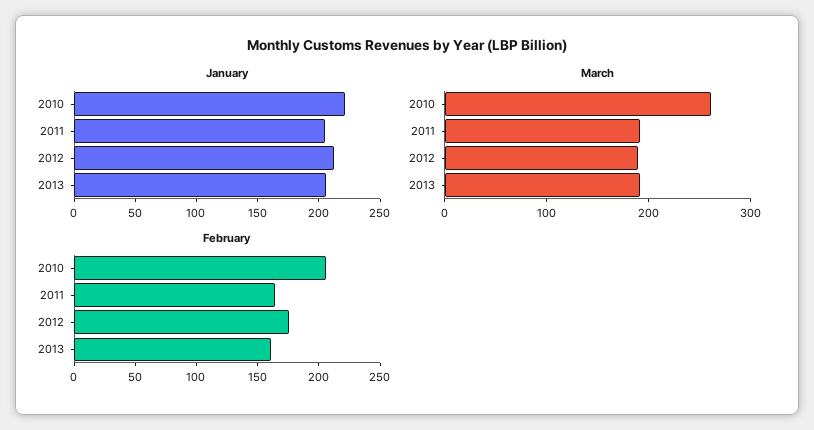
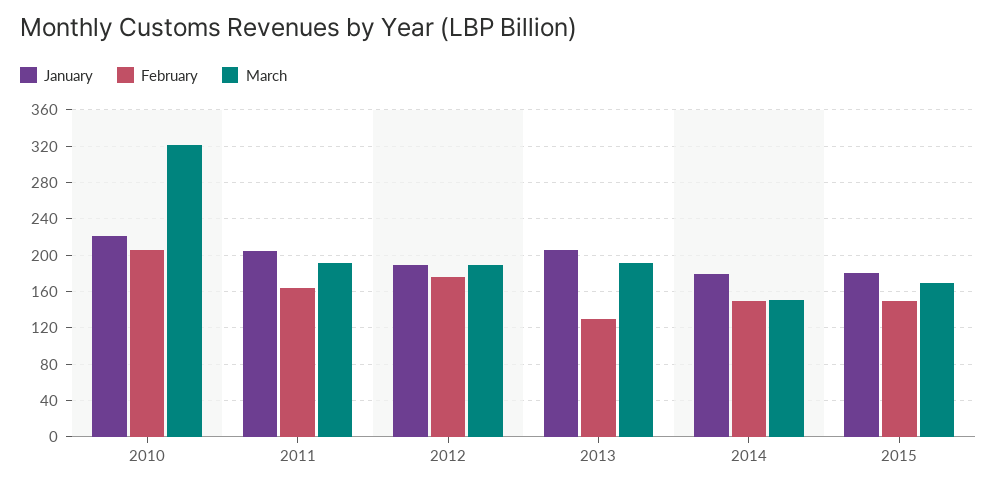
January, 2012: 210 -> 190
March, 2010: 260 -> 320
February, 2013: 160 -> 130
January, 2014: none -> 180
February, 2014: none -> 150
March, 2014: none -> 150
January, 2015: none -> 180
February, 2015: none -> 150
March, 2015: none -> 170

